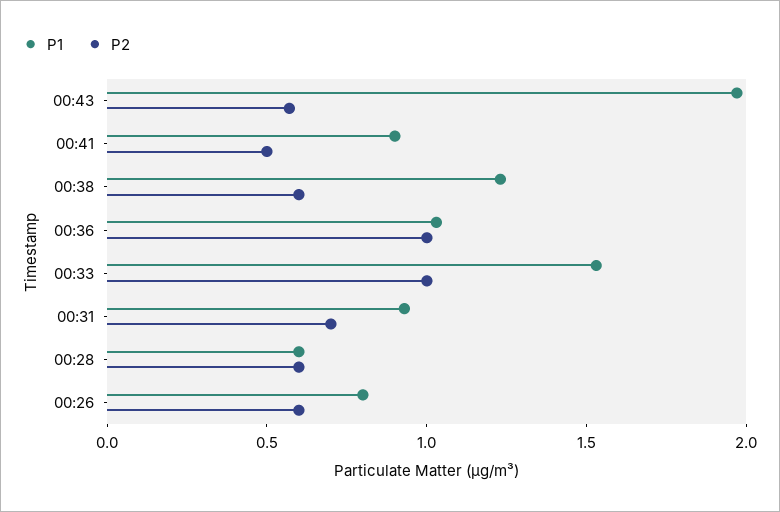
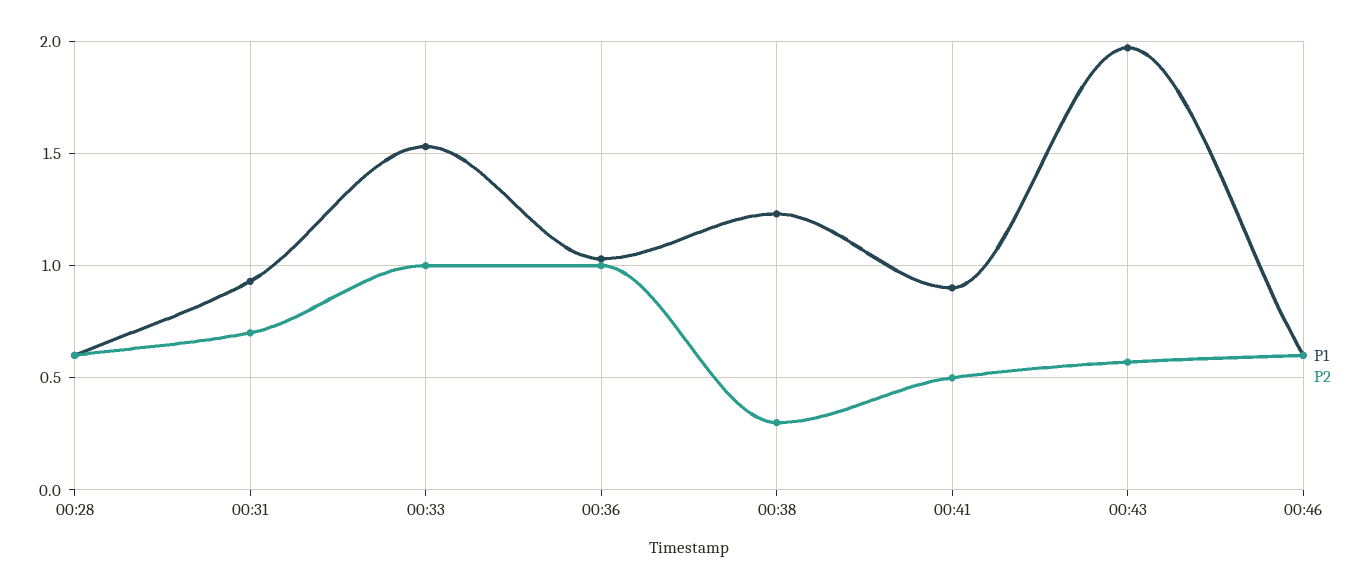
P2, 00:38: 0.6 -> 0.3
P1, 00:26: 0.8 -> none
P2, 00:26: 0.6 -> none
P1, 00:46: none -> 0.6
P2, 00:46: none -> 0.6

